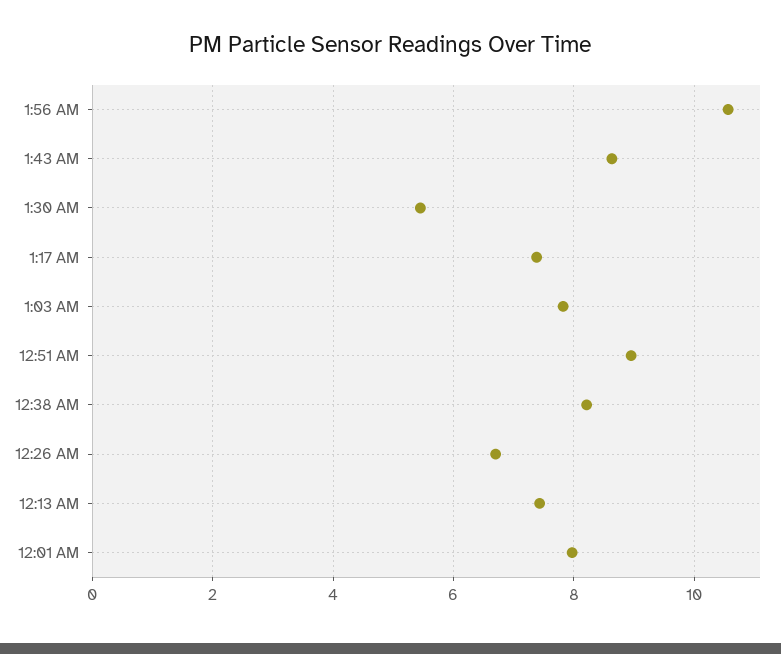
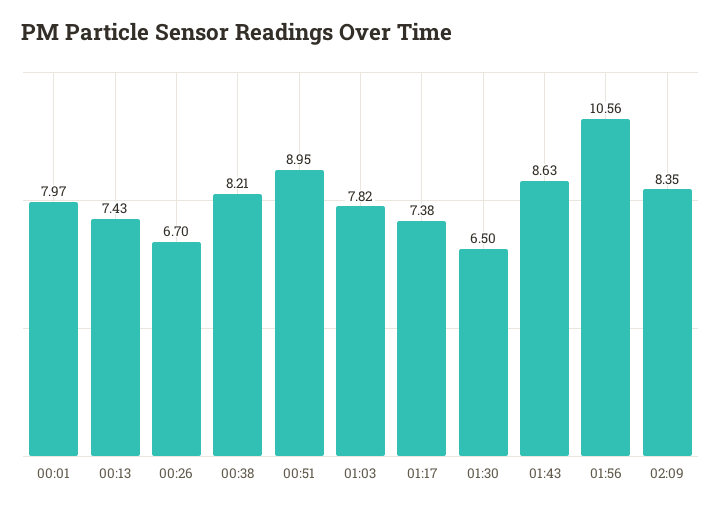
1:30 AM: 5.4 -> 6.5
02:09: none -> 8.35

